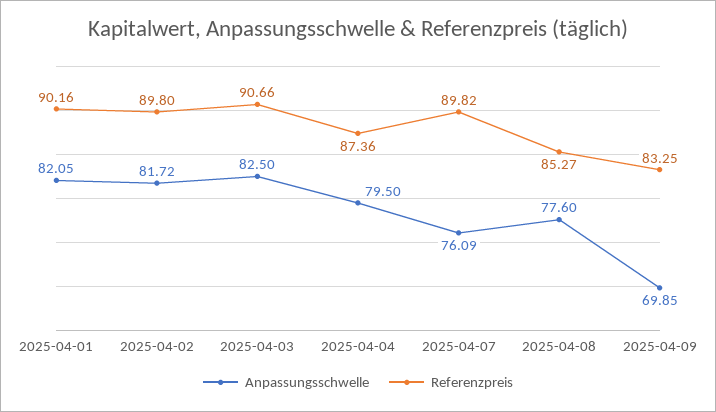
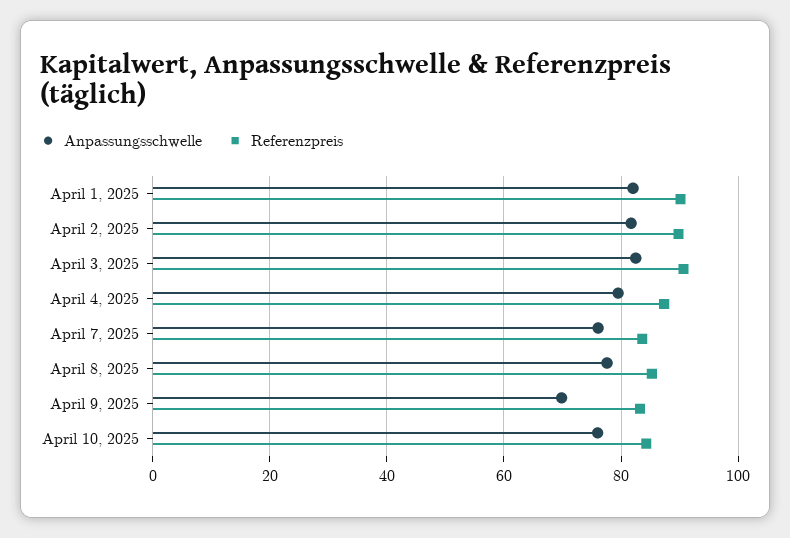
Referenzpreis, 2025-04-07: 89.82 -> 84
Anpassungsschwelle, April 10, 2025: none -> 76
Referenzpreis, April 10, 2025: none -> 84

